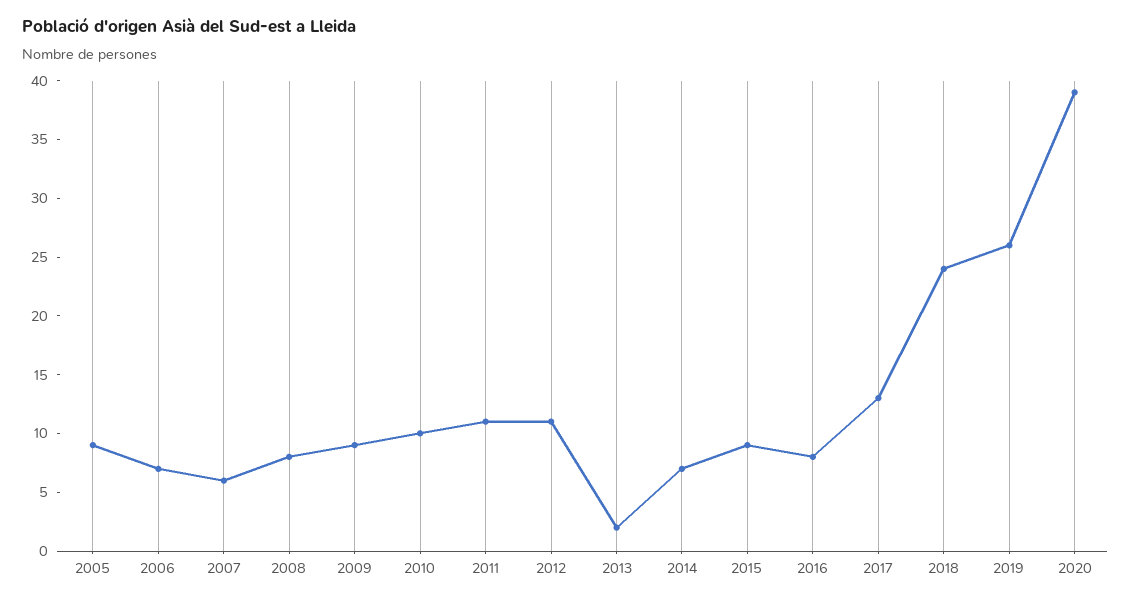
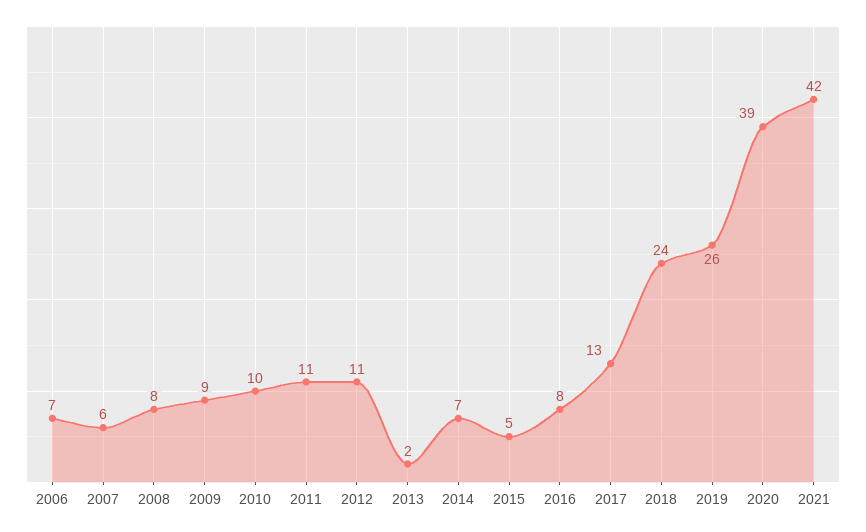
2005: 9 -> none
2015: 9 -> 5
2021: none -> 42

